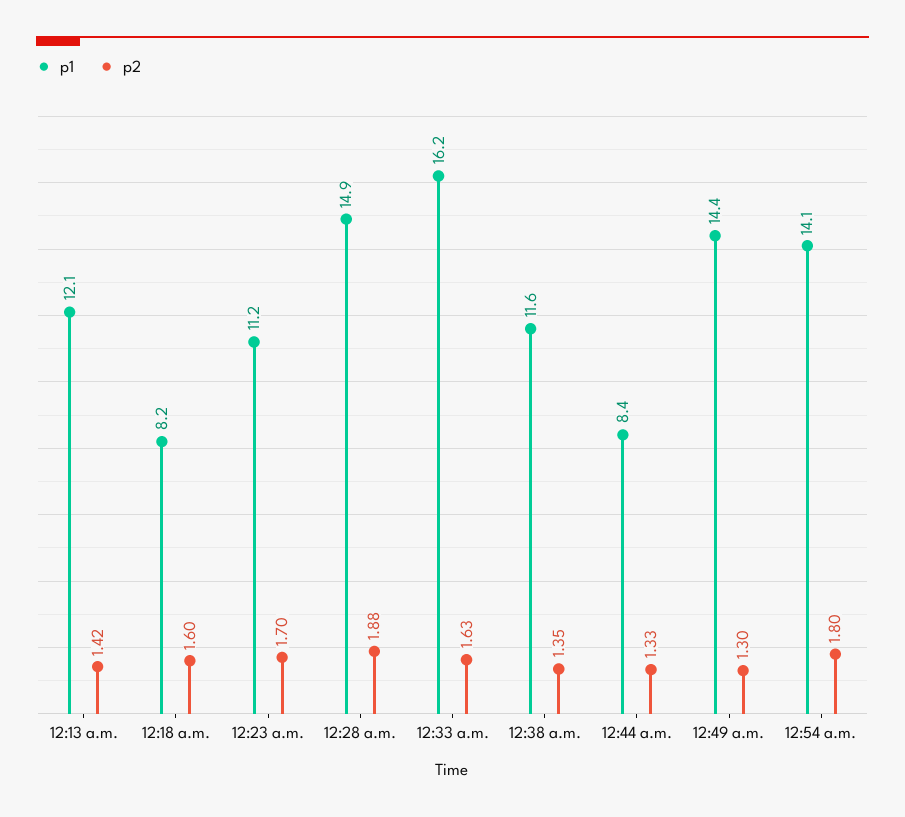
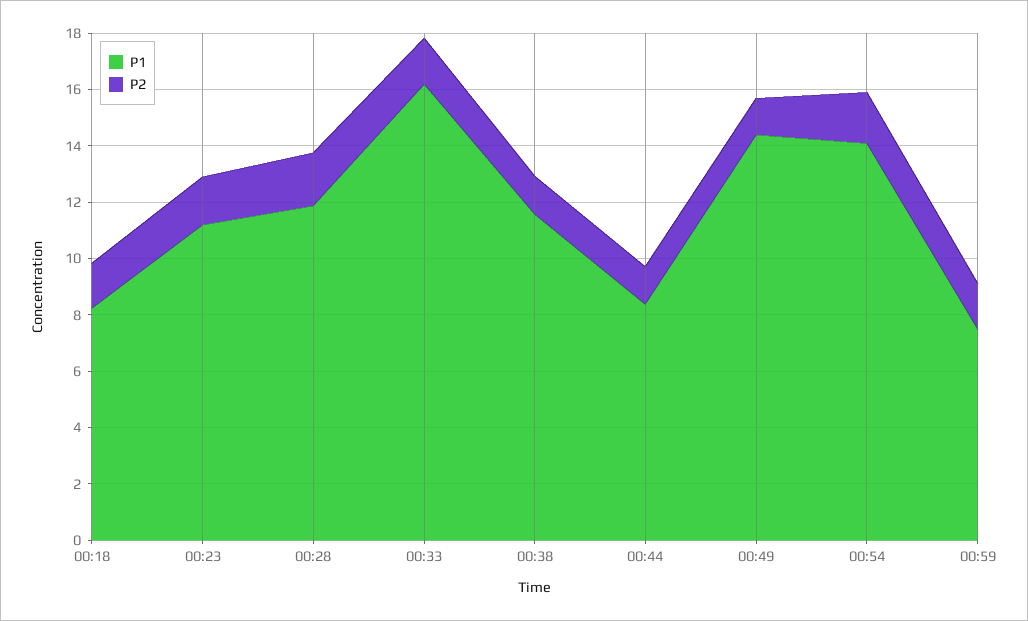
p1, 12:13 a.m.: 12.1 -> none
p2, 12:13 a.m.: 1.42 -> none
p1, 12:28 a.m.: 14.9 -> 12
p1, 00:59: none -> 7.5
p2, 00:59: none -> 1.5

